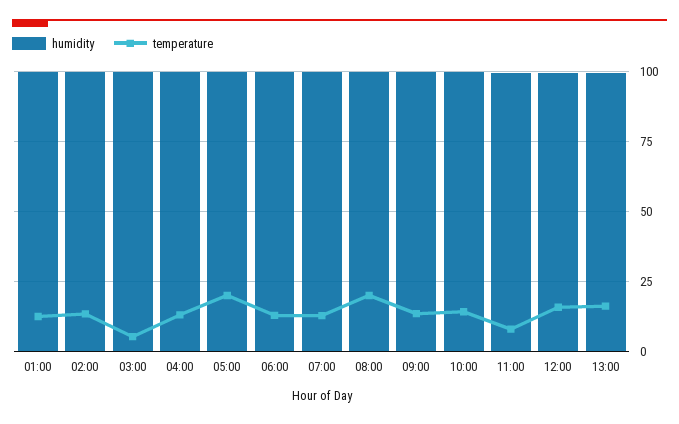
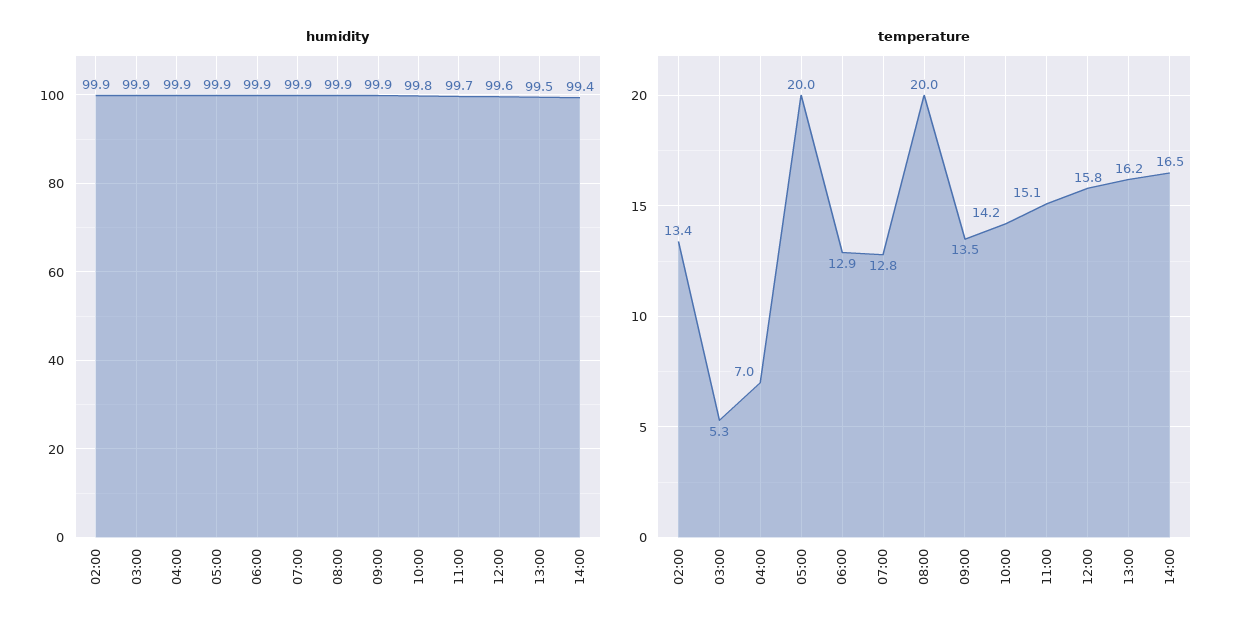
humidity, 01:00: 100 -> none
temperature, 01:00: 12.5 -> none
temperature, 04:00: 12.5 -> 7
temperature, 11:00: 7.5 -> 15.1
humidity, 14:00: none -> 99.4
temperature, 14:00: none -> 16.5

